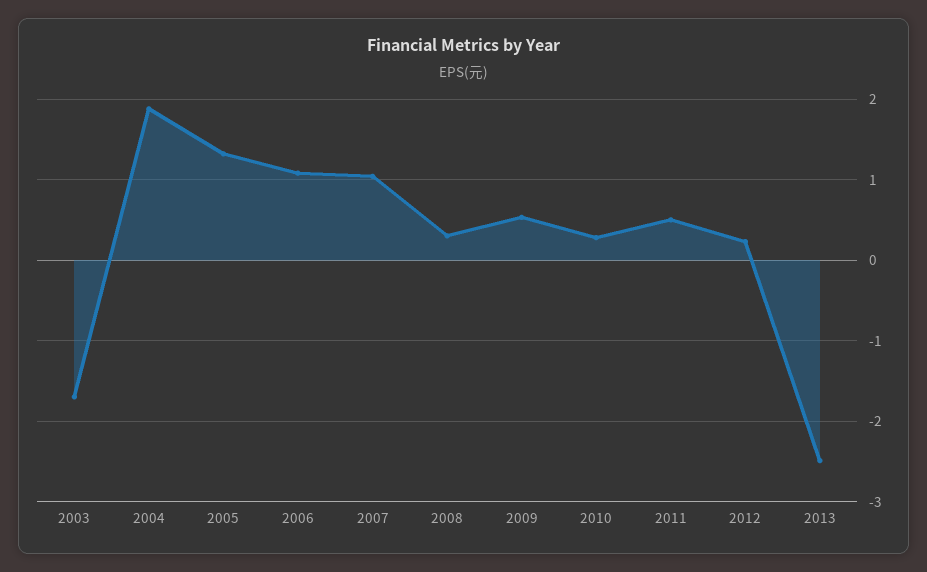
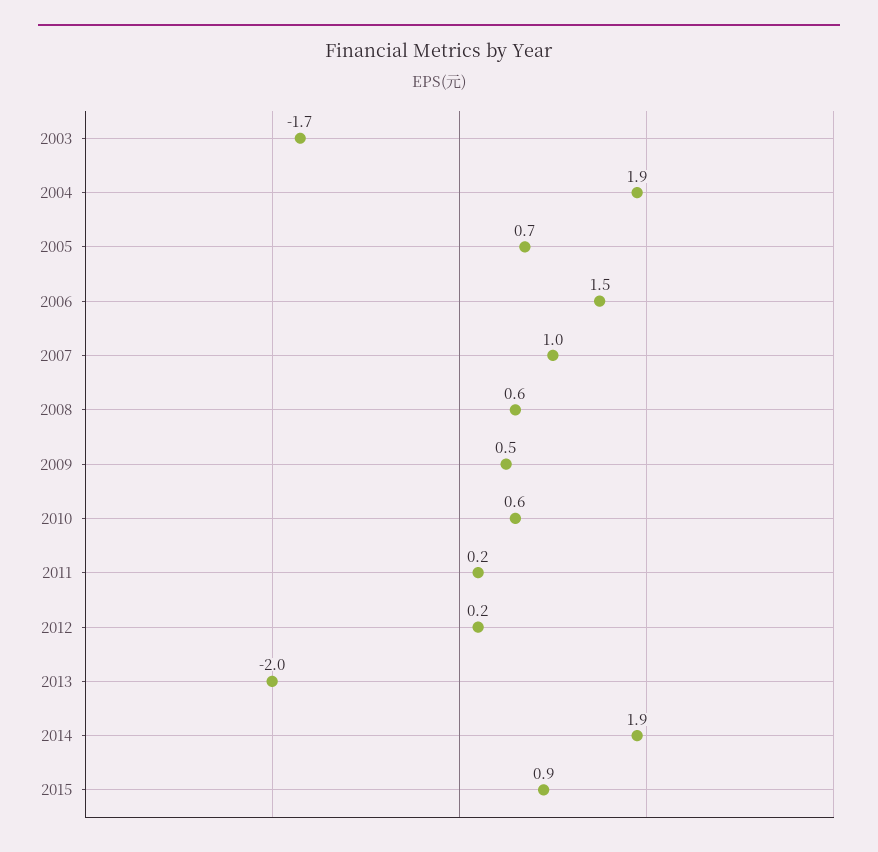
2005: 1.3 -> 0.7
2006: 1.1 -> 1.5
2008: 0.3 -> 0.6
2010: 0.3 -> 0.6
2011: 0.5 -> 0.2
2013: -2.5 -> -2
2014: none -> 1.9
2015: none -> 0.9

